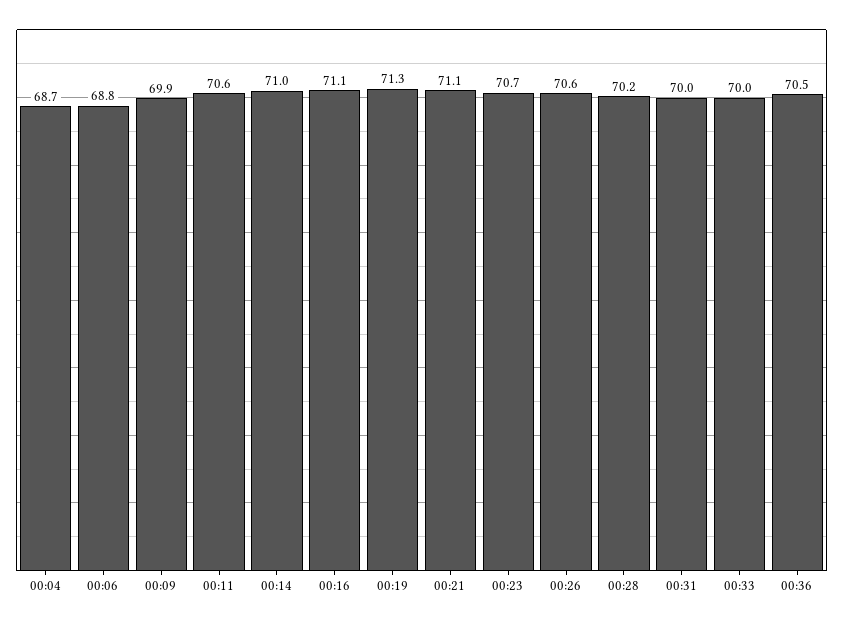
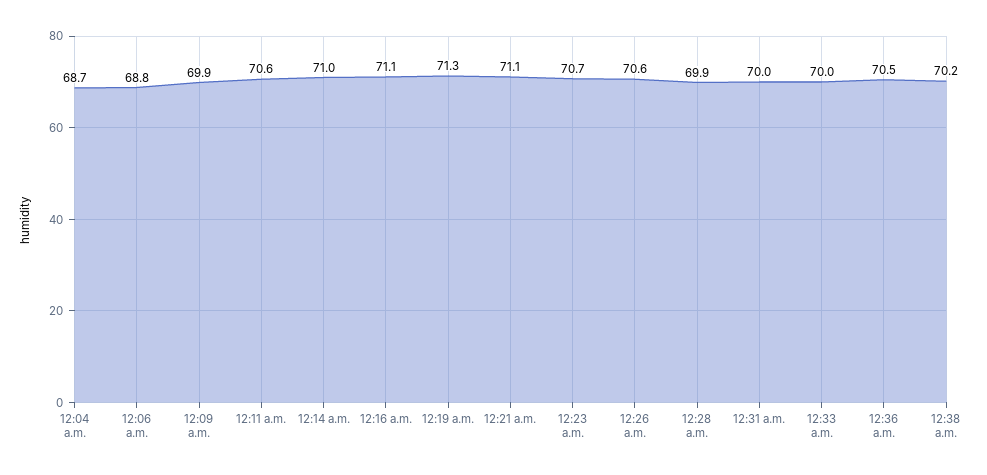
00:28: 70.2 -> 69.9
12:38 a.m.: none -> 70.2

